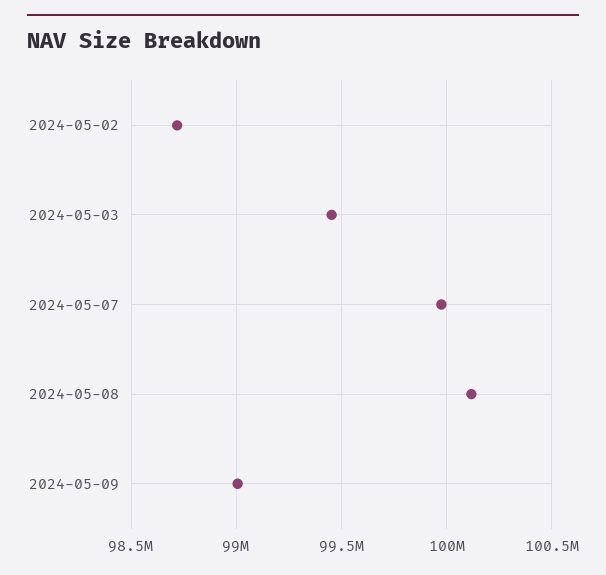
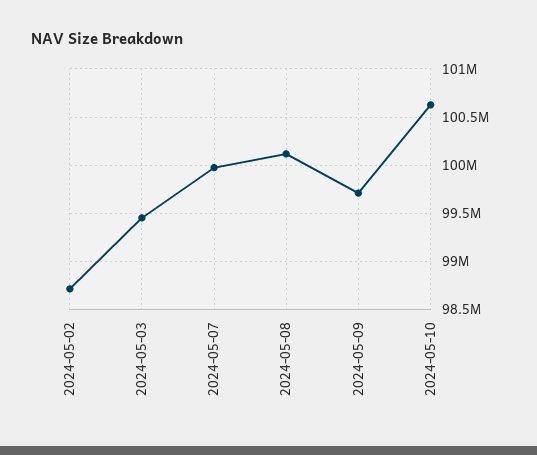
2024-05-09: 99000000 -> 99700000
2024-05-10: none -> 100600000

